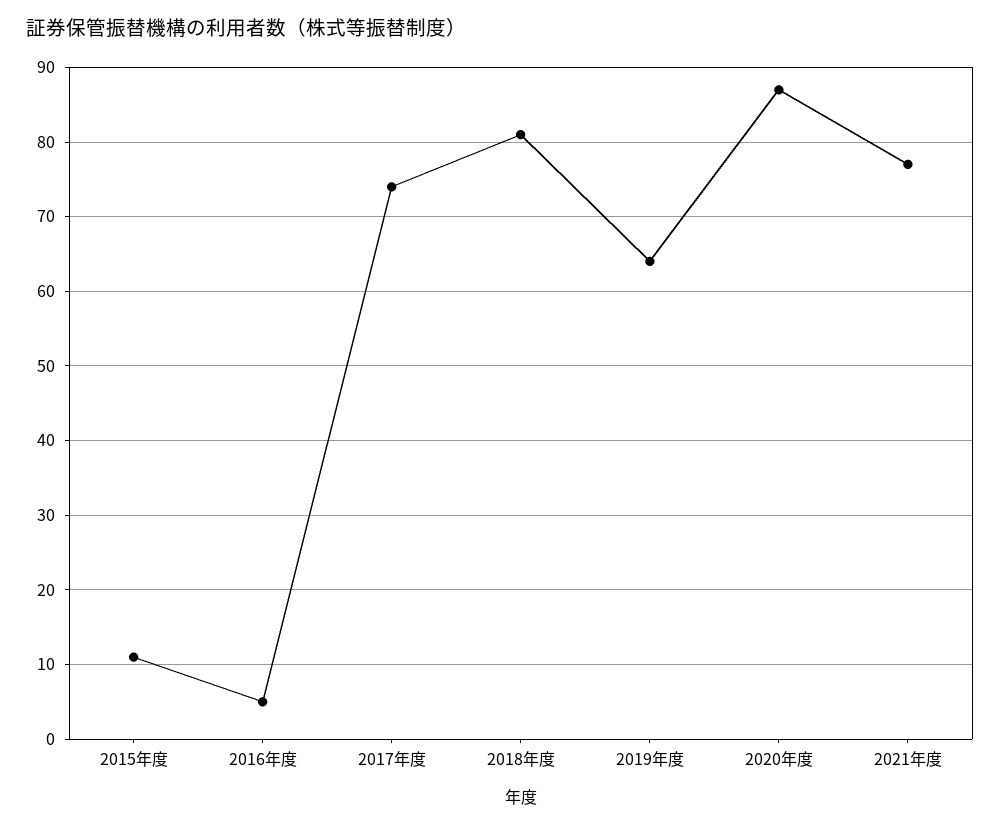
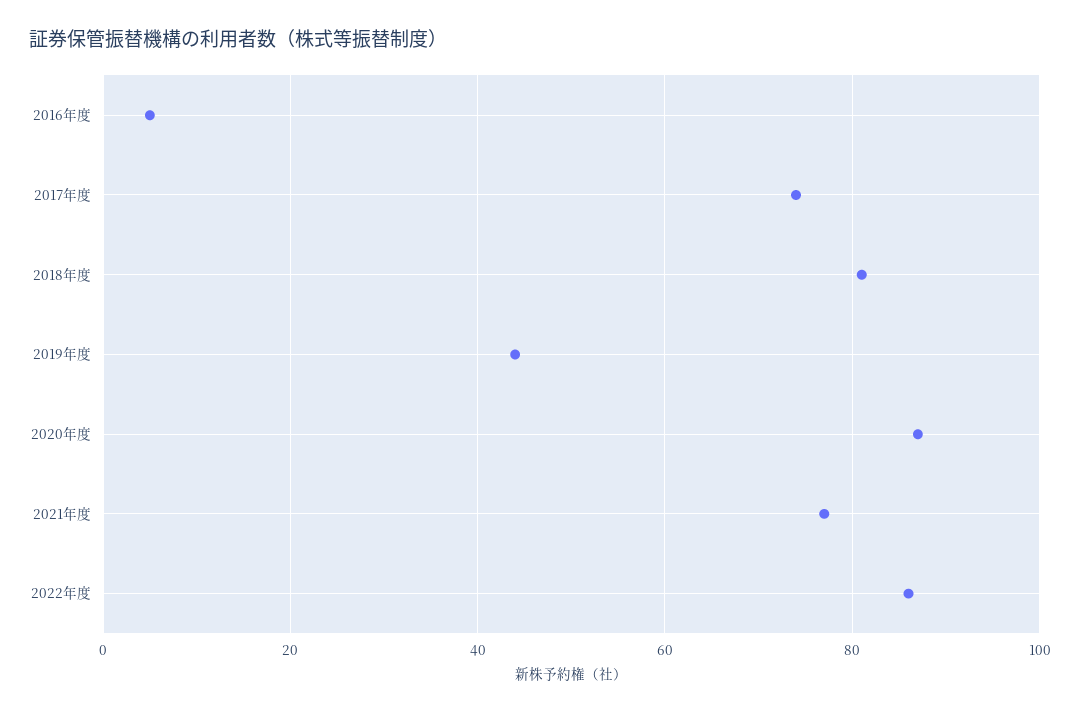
2015年度: 11 -> none
2019年度: 64 -> 45
2022年度: none -> 85

